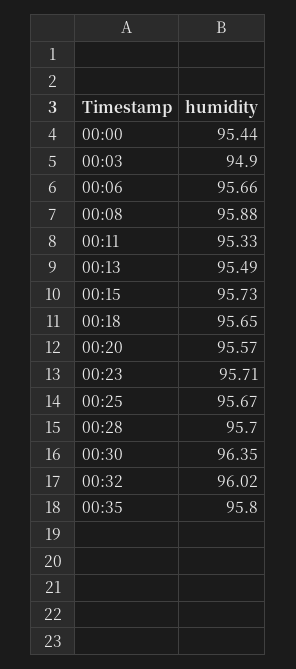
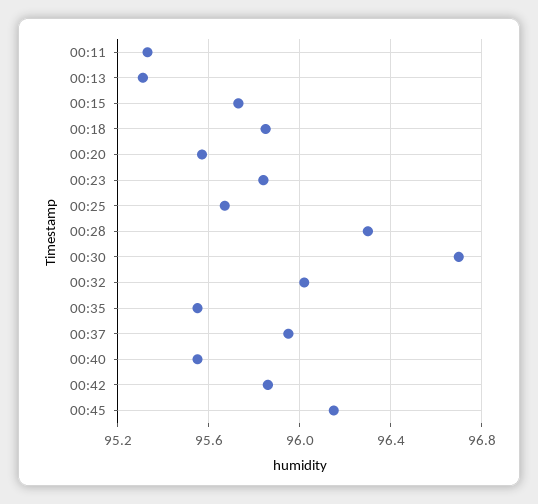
00:00: 95.44 -> none
00:03: 94.9 -> none
00:06: 95.66 -> none
00:08: 95.88 -> none
00:13: 95.49 -> 95.3
00:18: 95.65 -> 95.85
00:23: 95.71 -> 95.85
00:28: 95.7 -> 96.3
00:30: 96.35 -> 96.7
00:35: 95.8 -> 95.55
00:37: none -> 95.95
00:40: none -> 95.55
00:42: none -> 95.85
00:45: none -> 96.15

